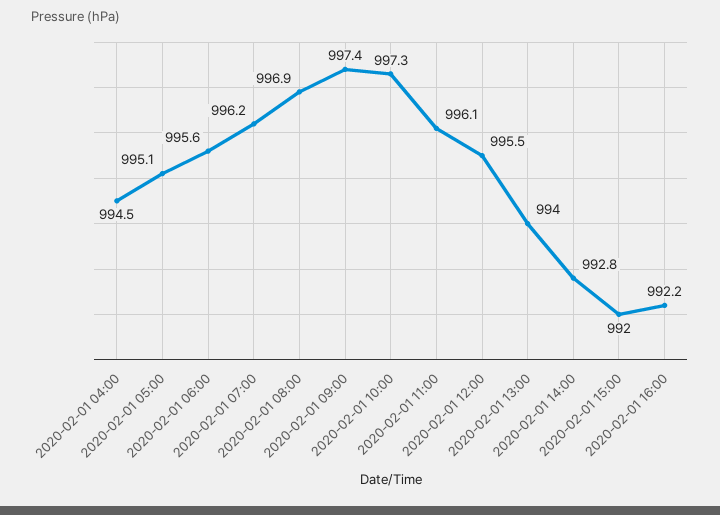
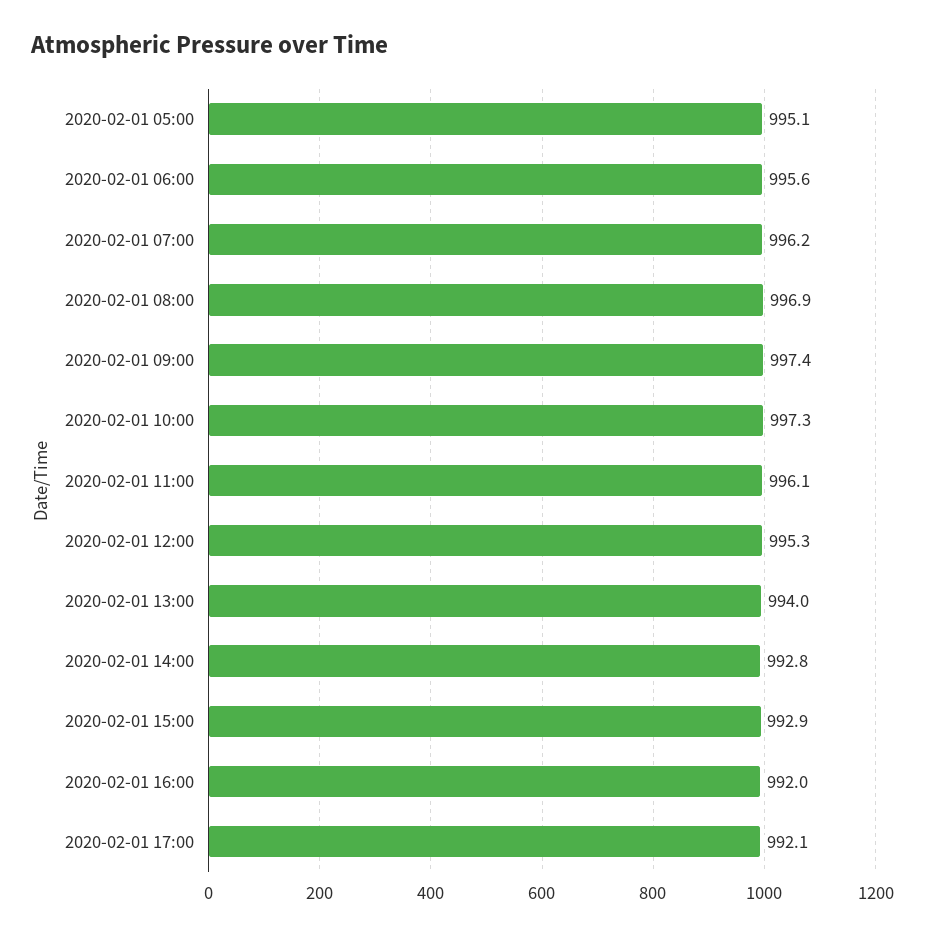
2020-02-01 04:00: 994.5 -> none
2020-02-01 12:00: 995.5 -> 995.3
2020-02-01 15:00: 992 -> 992.9
2020-02-01 16:00: 992.2 -> 992
2020-02-01 17:00: none -> 992.1

